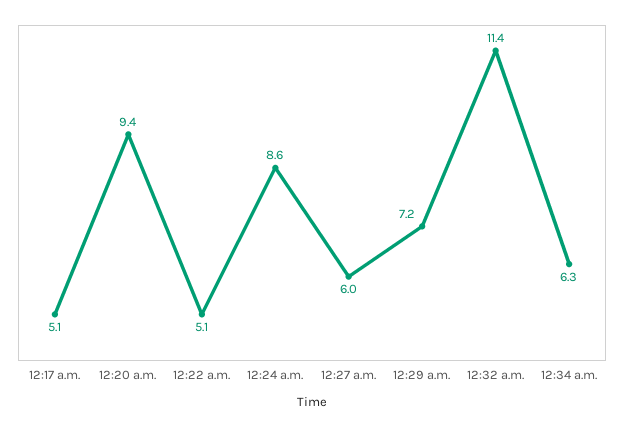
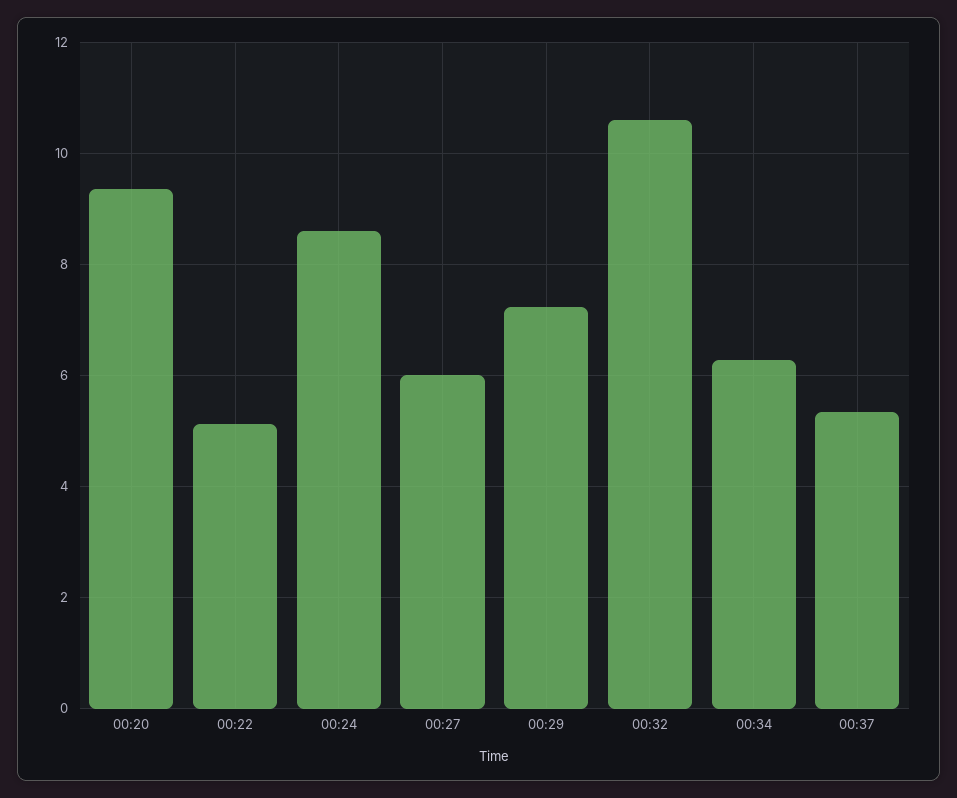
12:17 a.m.: 5.1 -> none
12:32 a.m.: 11.4 -> 10.6
00:37: none -> 5.4

